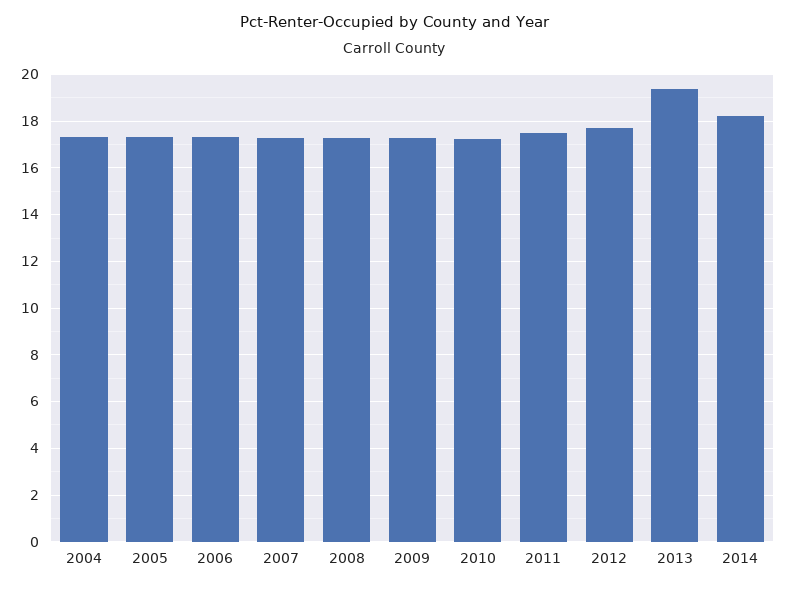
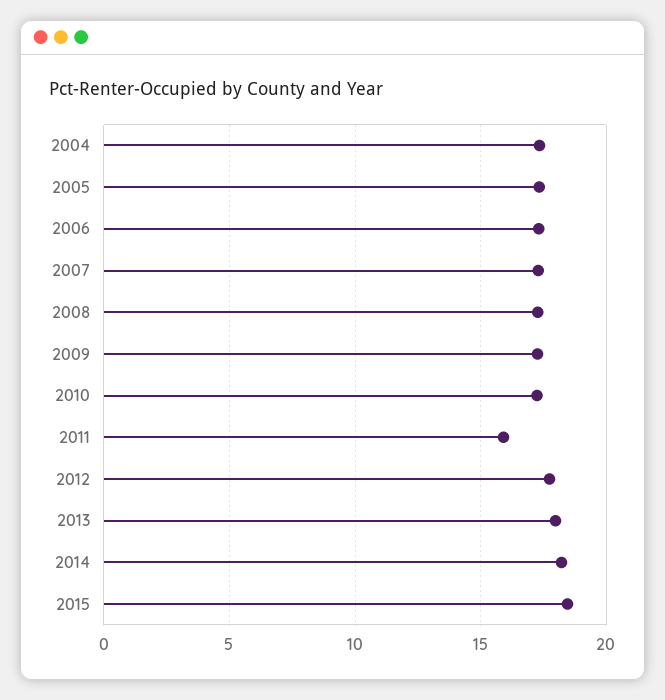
2011: 17.5 -> 16
2013: 19.5 -> 18
2015: none -> 18.5

